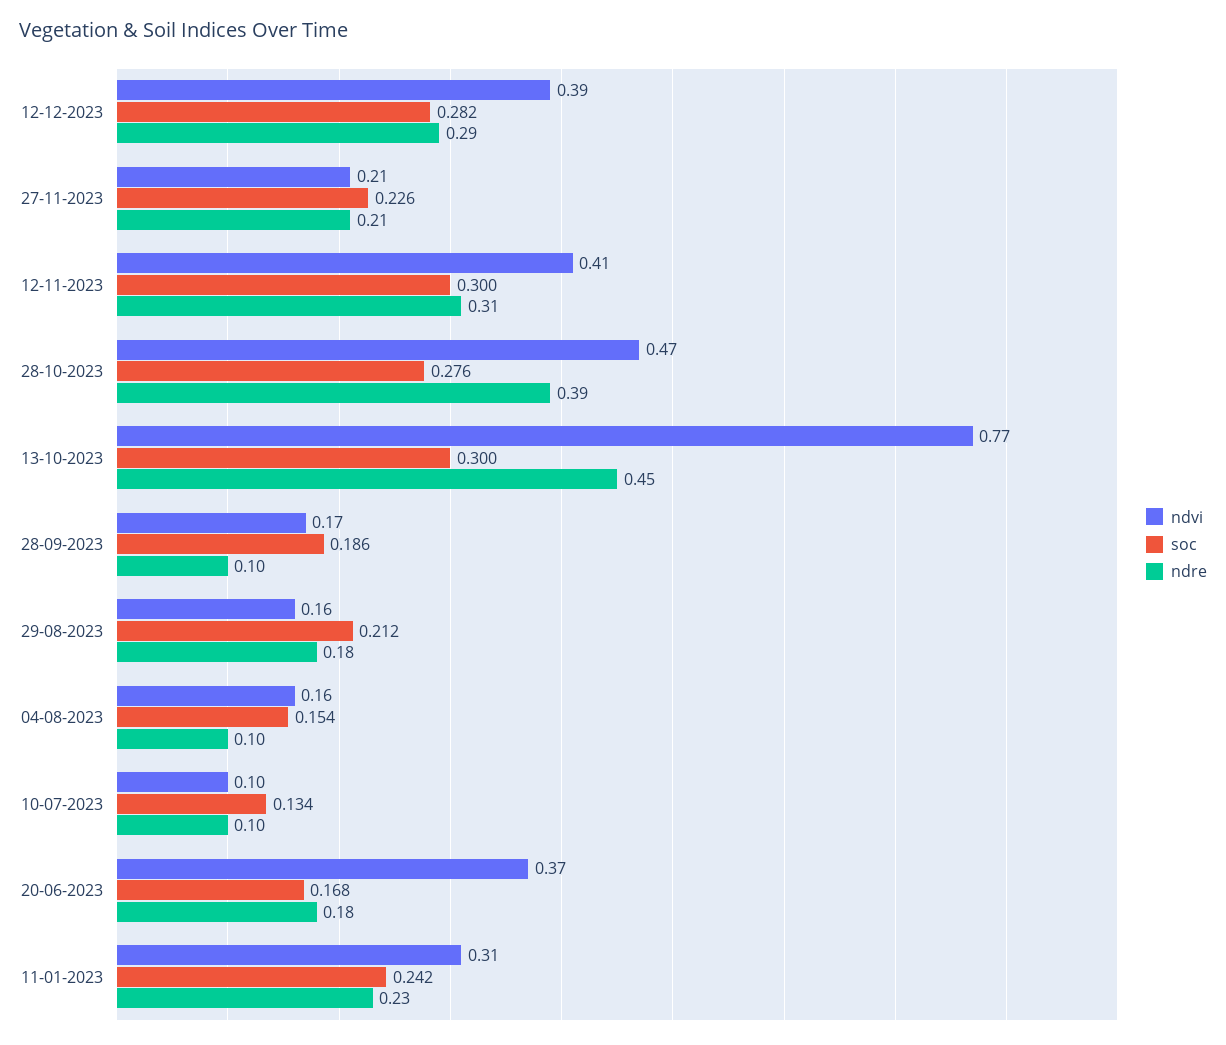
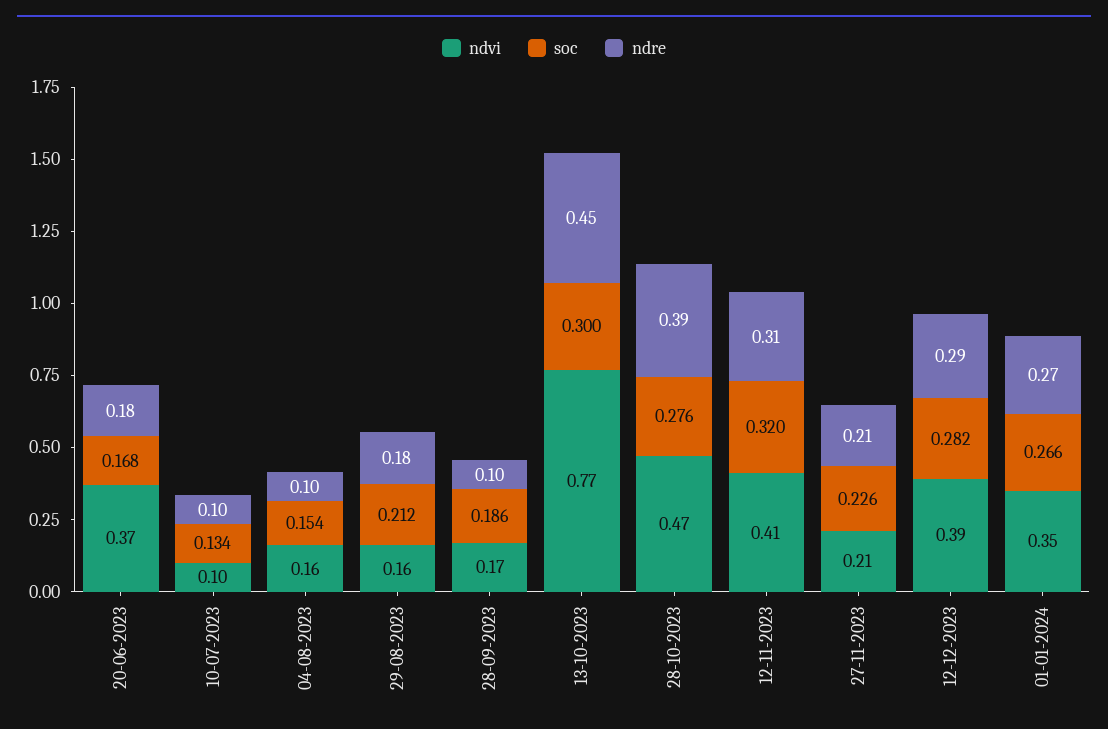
soc, 12-11-2023: 0.3 -> 0.32
ndvi, 11-01-2023: 0.31 -> none
soc, 11-01-2023: 0.242 -> none
ndre, 11-01-2023: 0.23 -> none
ndvi, 01-01-2024: none -> 0.35
soc, 01-01-2024: none -> 0.266
ndre, 01-01-2024: none -> 0.27

